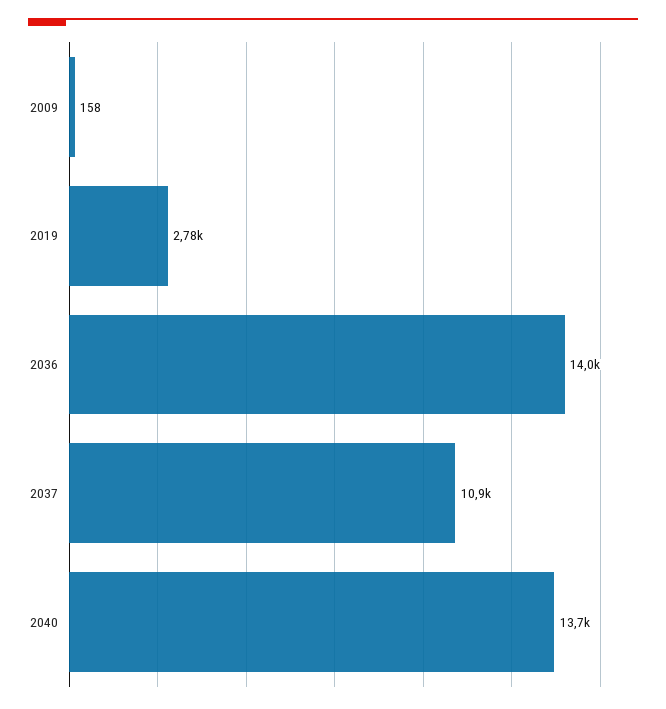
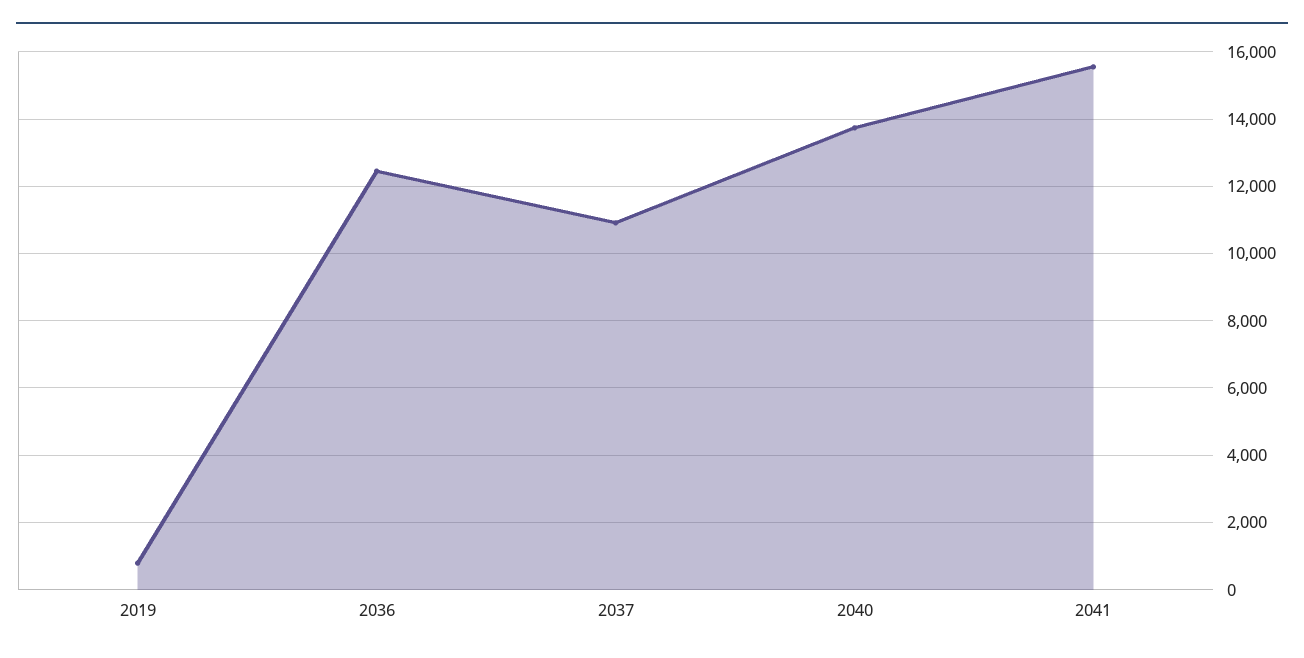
2009: 158 -> none
2019: 2780 -> 800
2036: 14000 -> 12400
2041: none -> 15600

